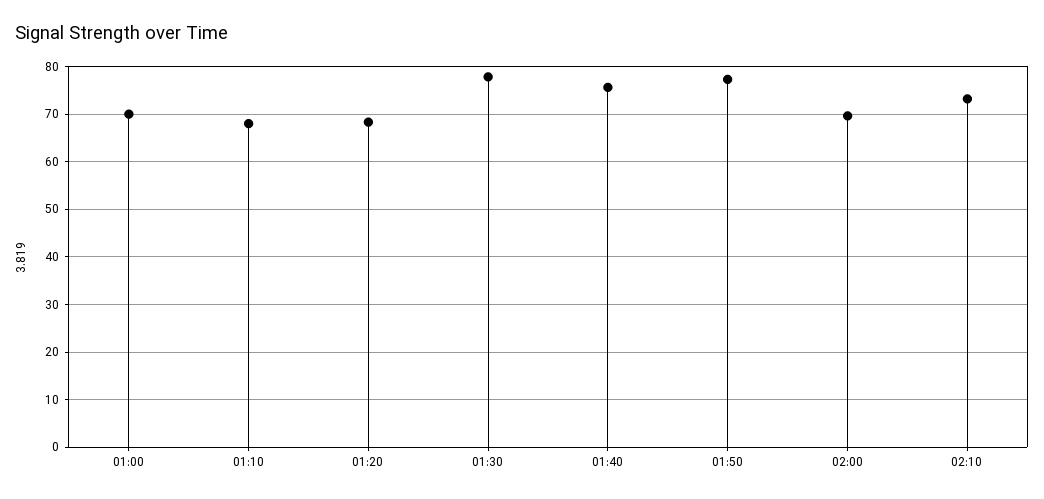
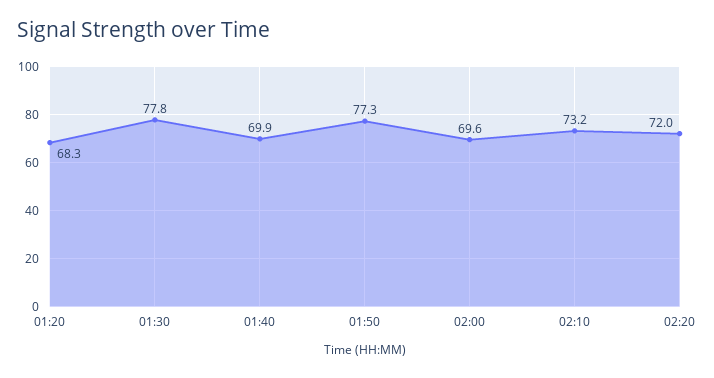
01:00: 70 -> none
01:10: 68 -> none
01:40: 76 -> 69.9
02:20: none -> 72

